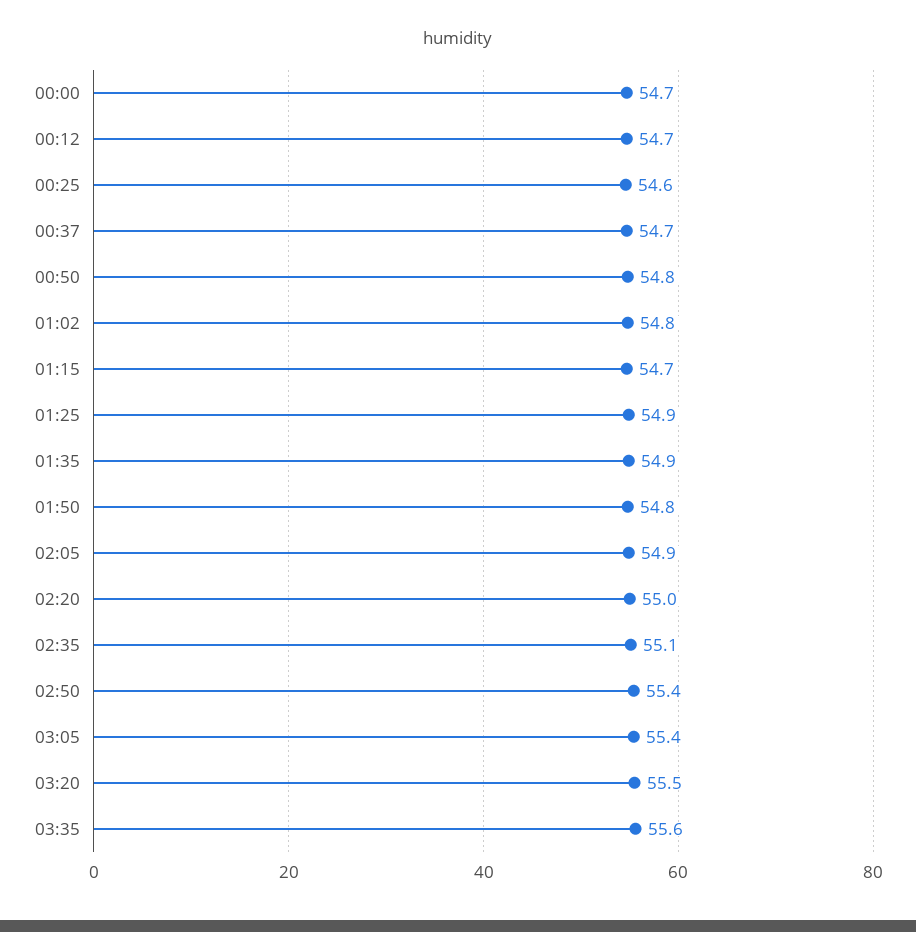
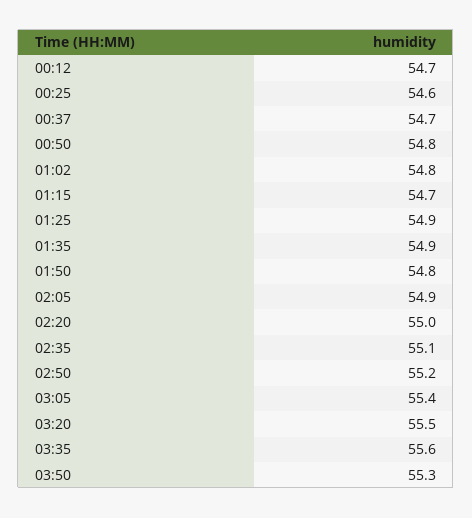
00:00: 54.7 -> none
02:50: 55.4 -> 55.2
03:50: none -> 55.3

